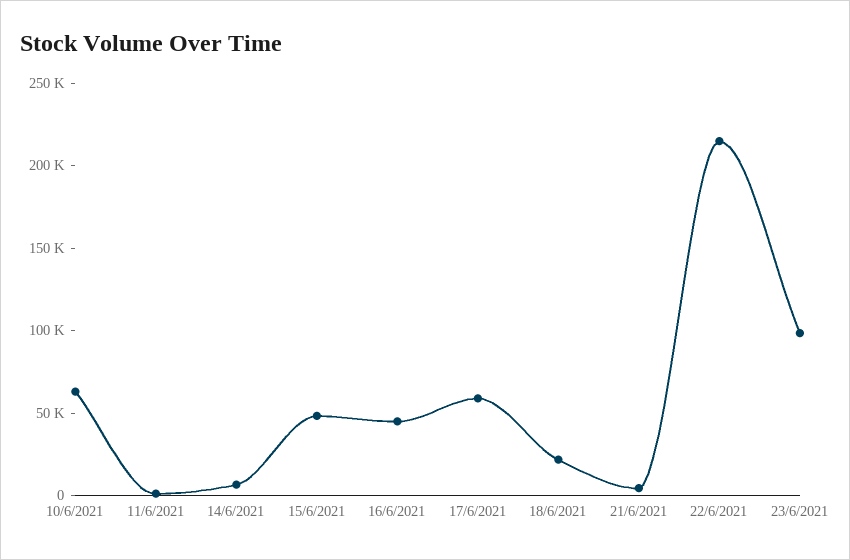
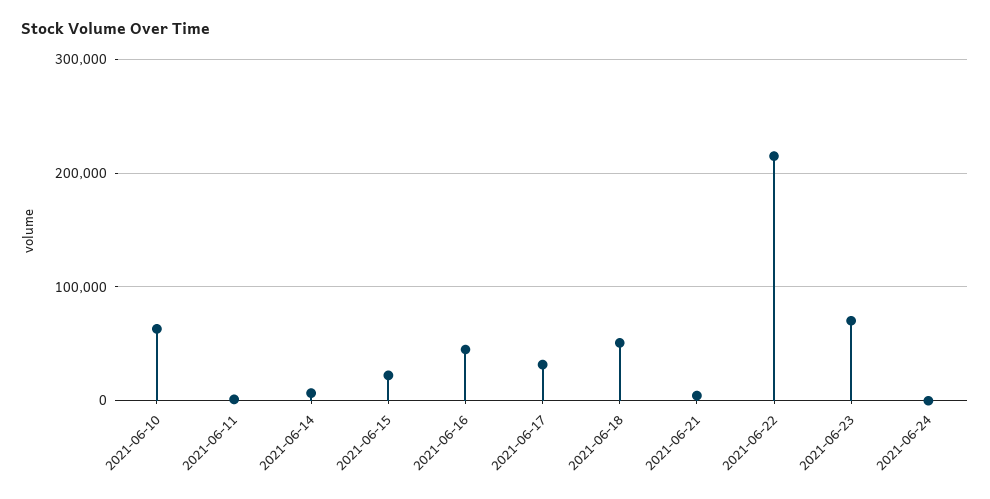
15/6/2021: 50000 -> 20000
17/6/2021: 60000 -> 30000
18/6/2021: 20000 -> 50000
23/6/2021: 100000 -> 70000
2021-06-24: none -> 0

